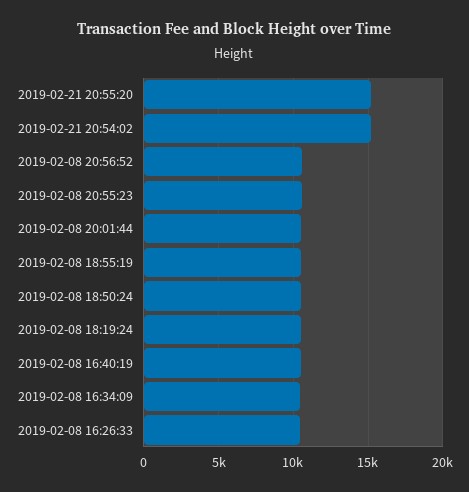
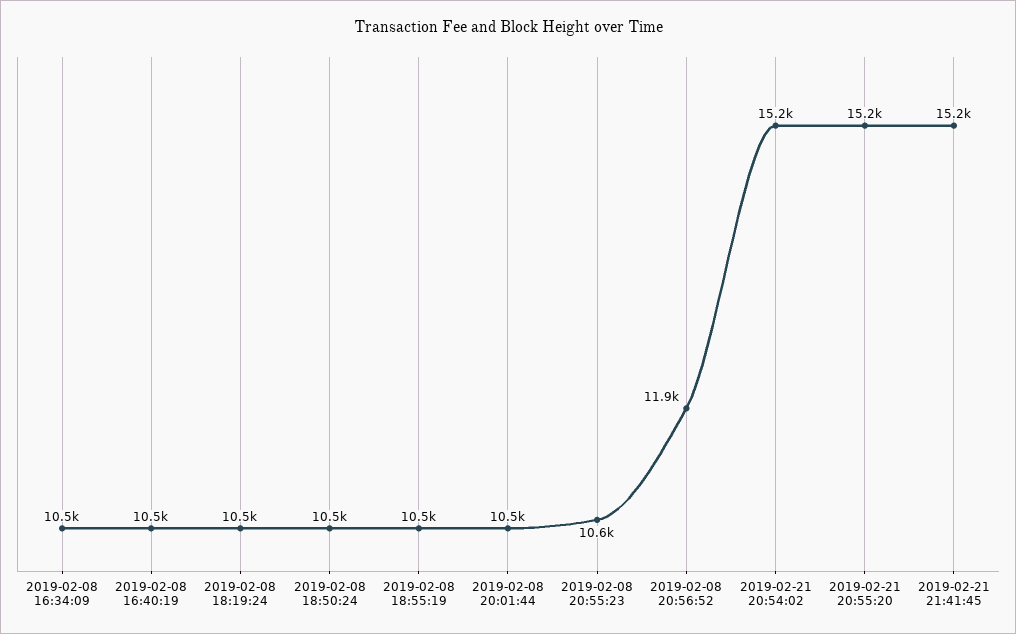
2019-02-08 20:56:52: 10500 -> 11900
2019-02-08 16:26:33: 10500 -> none
2019-02-21 21:41:45: none -> 15200

